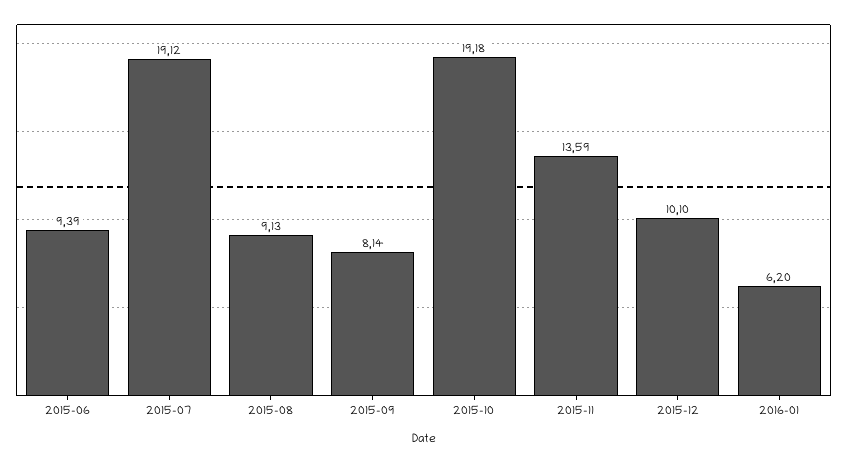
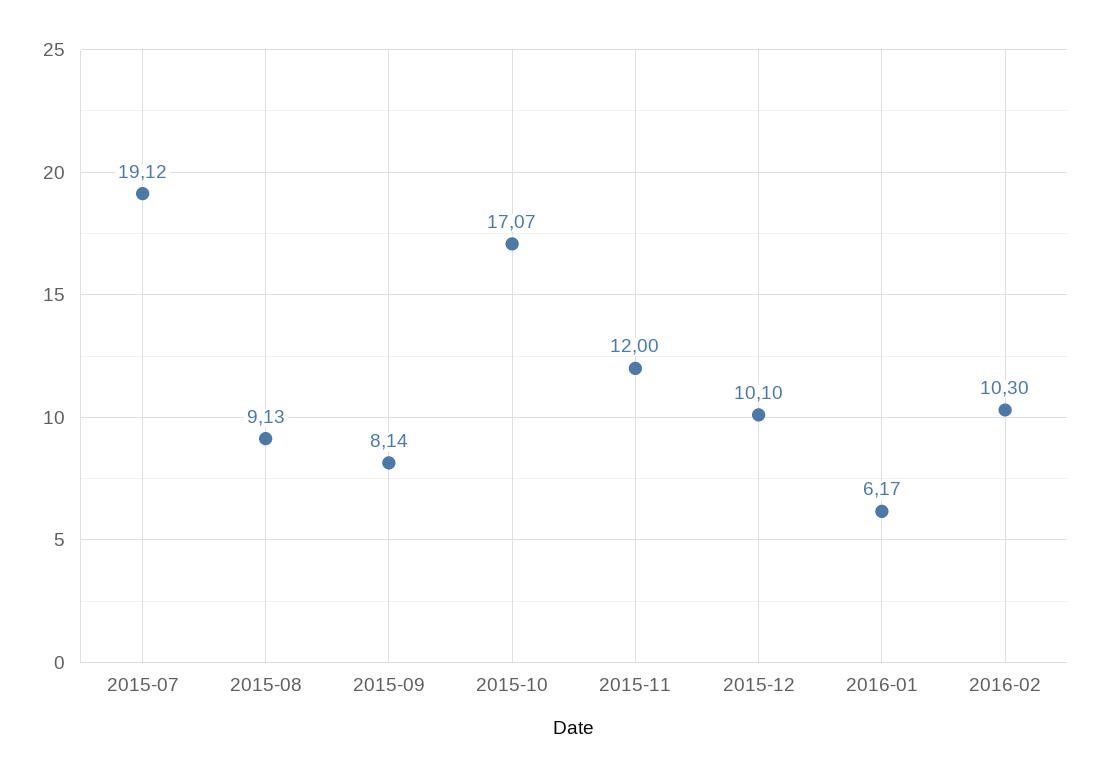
2015-06: 9.39 -> none
2015-10: 19.18 -> 17.07
2015-11: 13.59 -> 12
2016-01: 6.2 -> 6.17
2016-02: none -> 10.3

